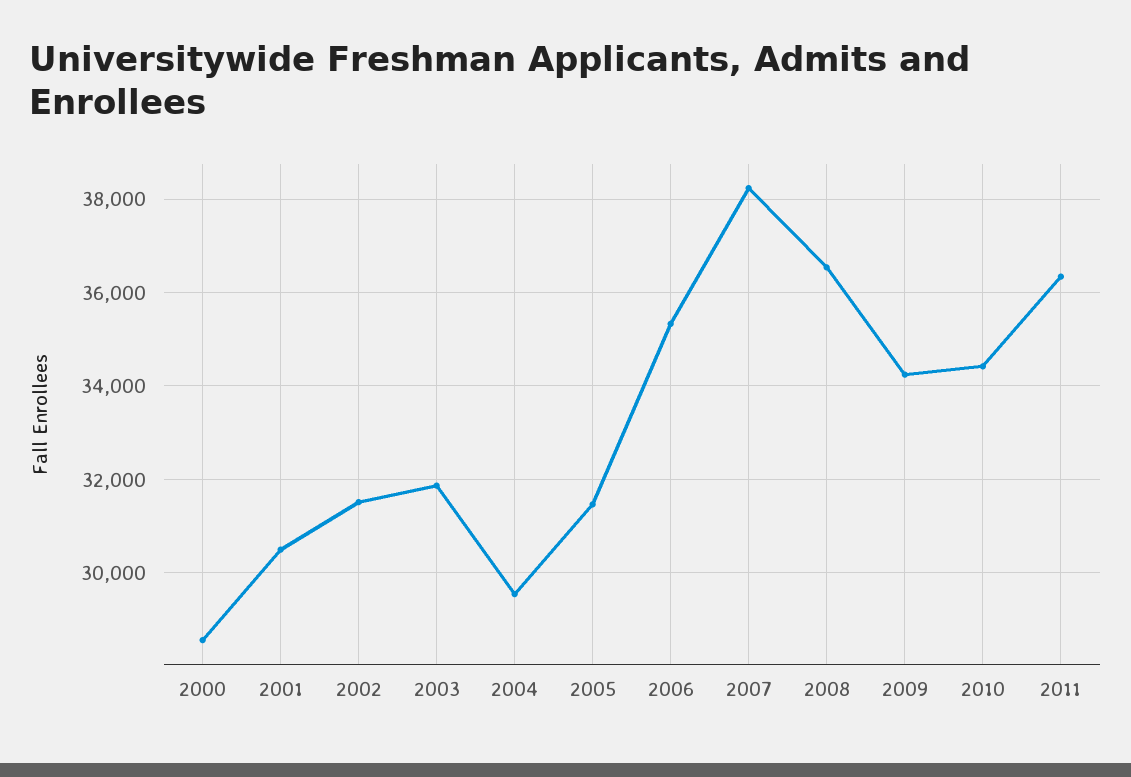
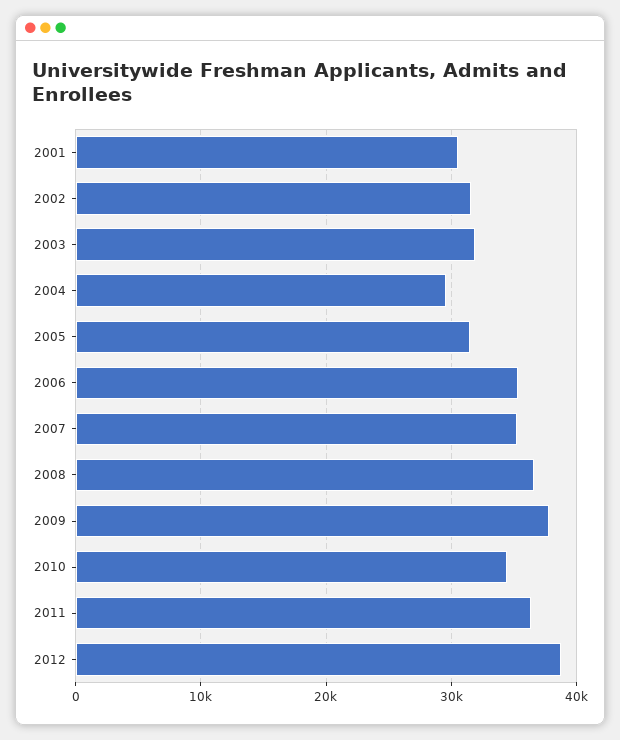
2000: 28600 -> none
2007: 38200 -> 35000
2009: 34200 -> 38000
2012: none -> 39000

